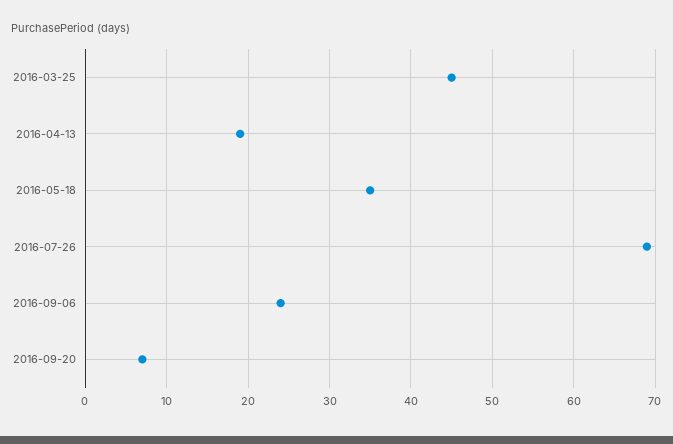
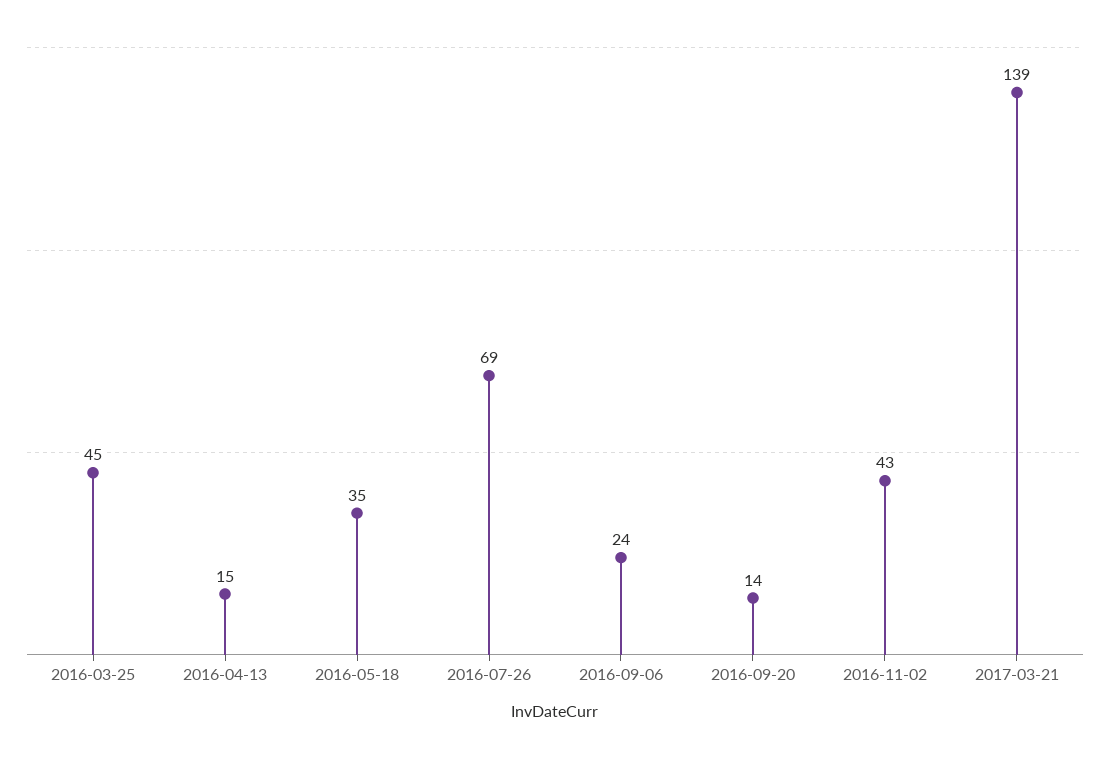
2016-04-13: 19 -> 15
2016-09-20: 7 -> 14
2016-11-02: none -> 43
2017-03-21: none -> 139

